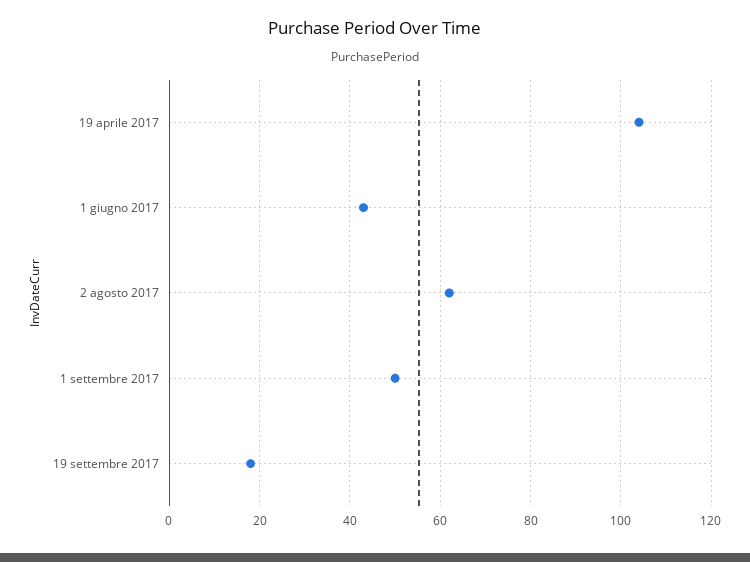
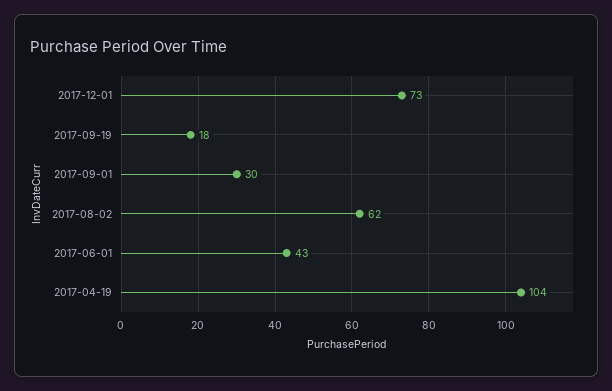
1 settembre 2017: 50 -> 30
2017-12-01: none -> 73

